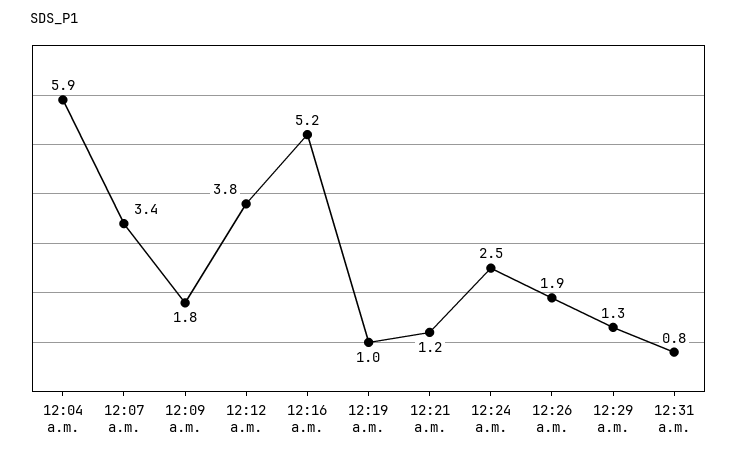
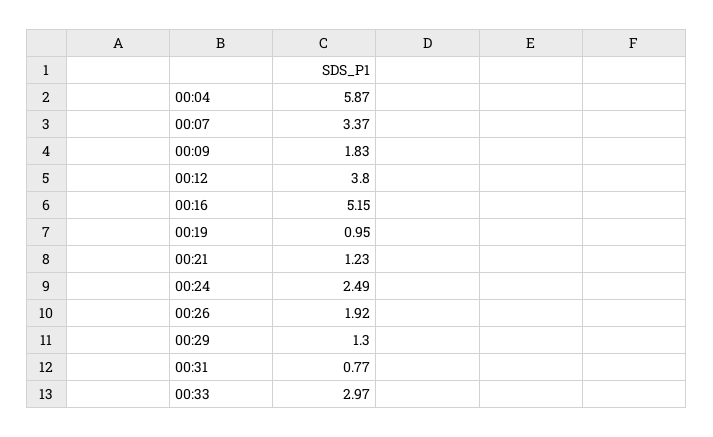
00:33: none -> 2.97

